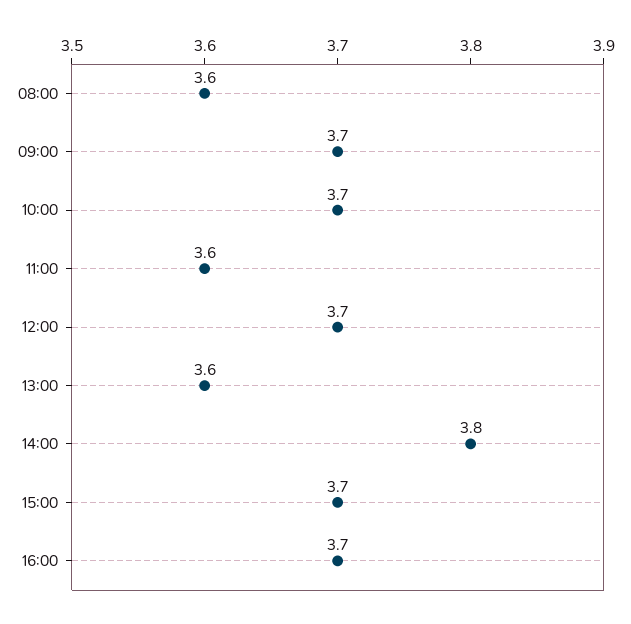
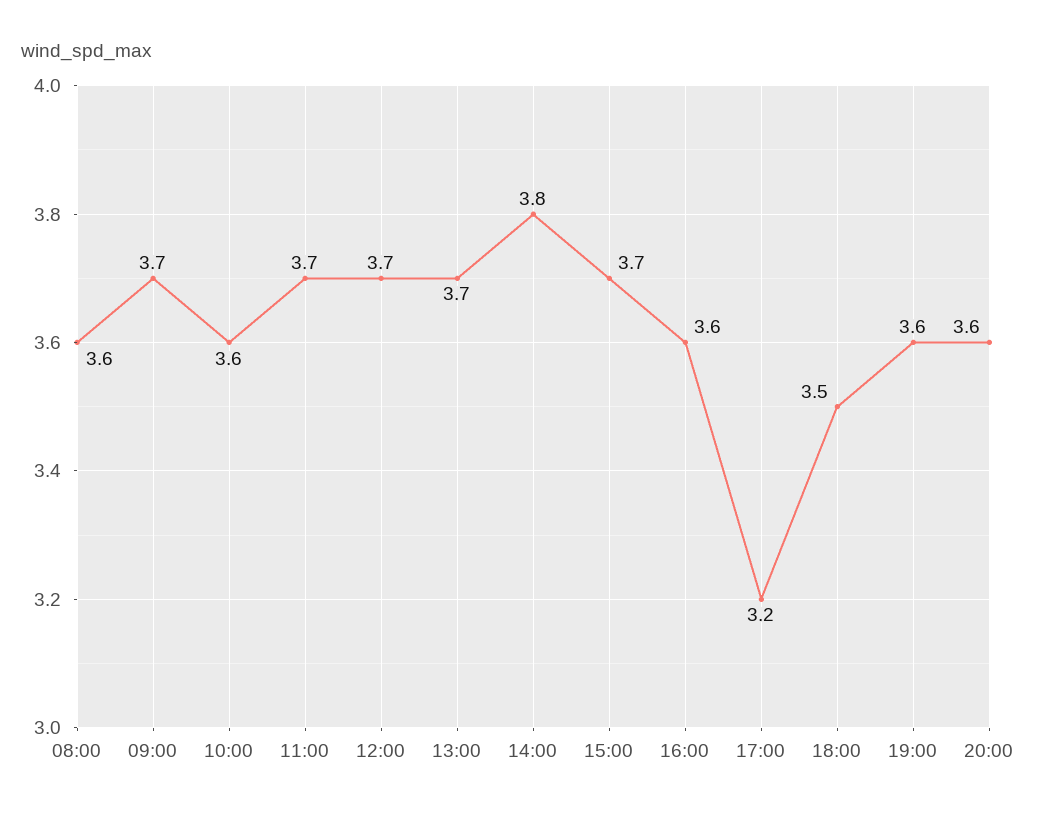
10:00: 3.7 -> 3.6
11:00: 3.6 -> 3.7
13:00: 3.6 -> 3.7
16:00: 3.7 -> 3.6
17:00: none -> 3.2
18:00: none -> 3.5
19:00: none -> 3.6
20:00: none -> 3.6

